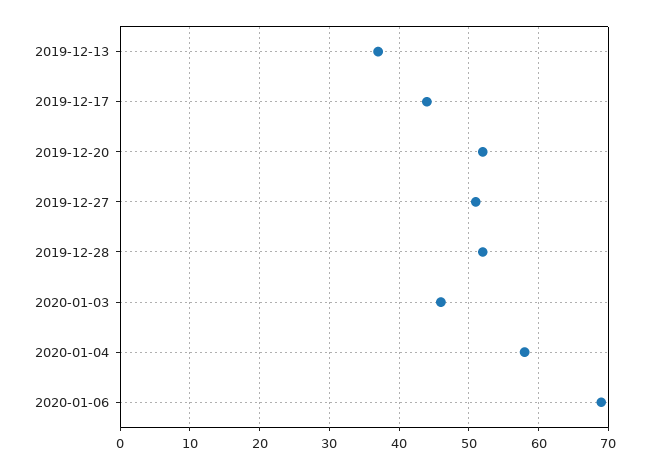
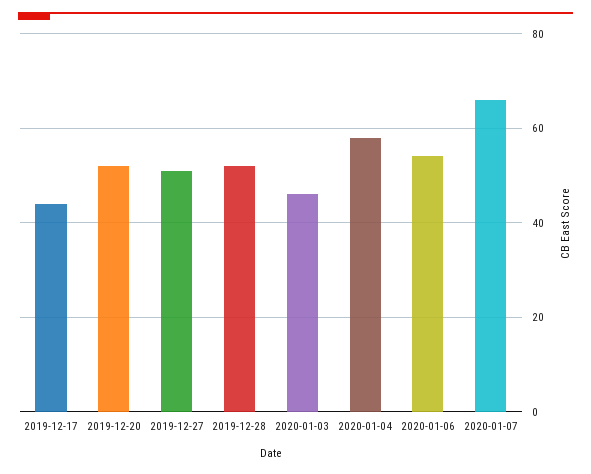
2019-12-13: 37 -> none
2020-01-06: 69 -> 55
2020-01-07: none -> 65

